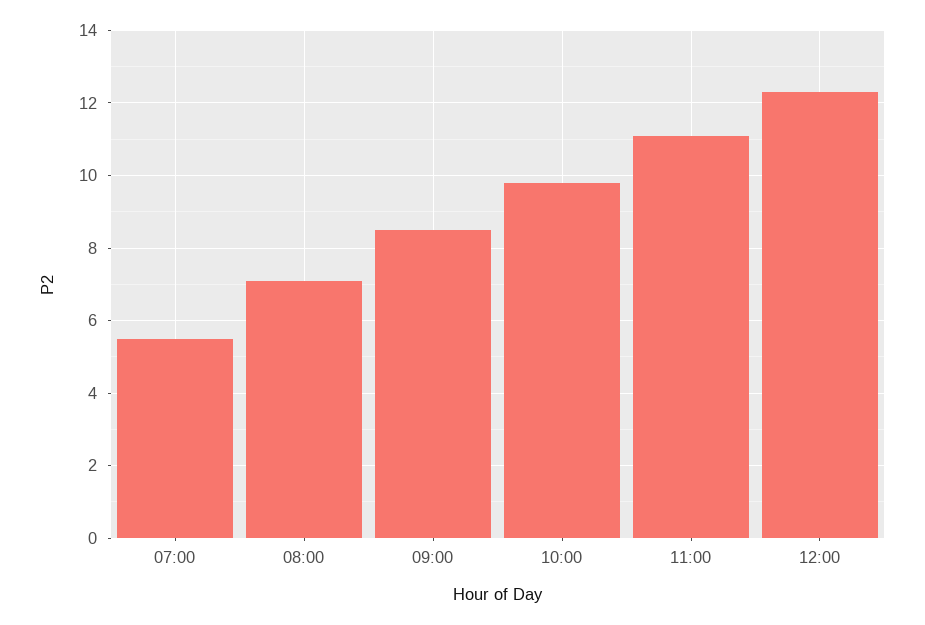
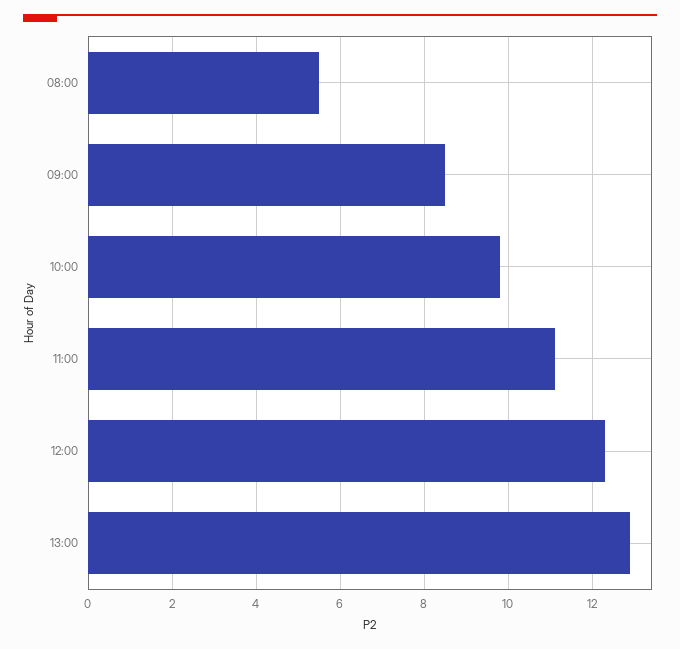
07:00: 5.5 -> none
08:00: 7 -> 5.5
13:00: none -> 13

